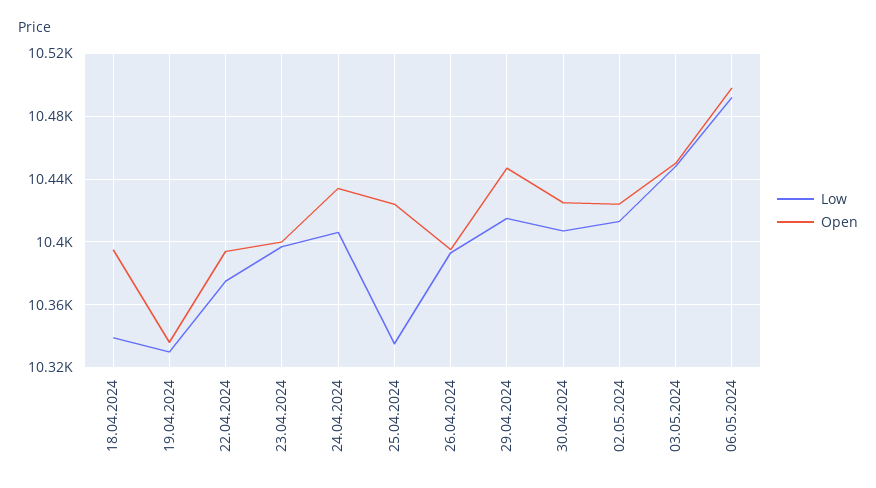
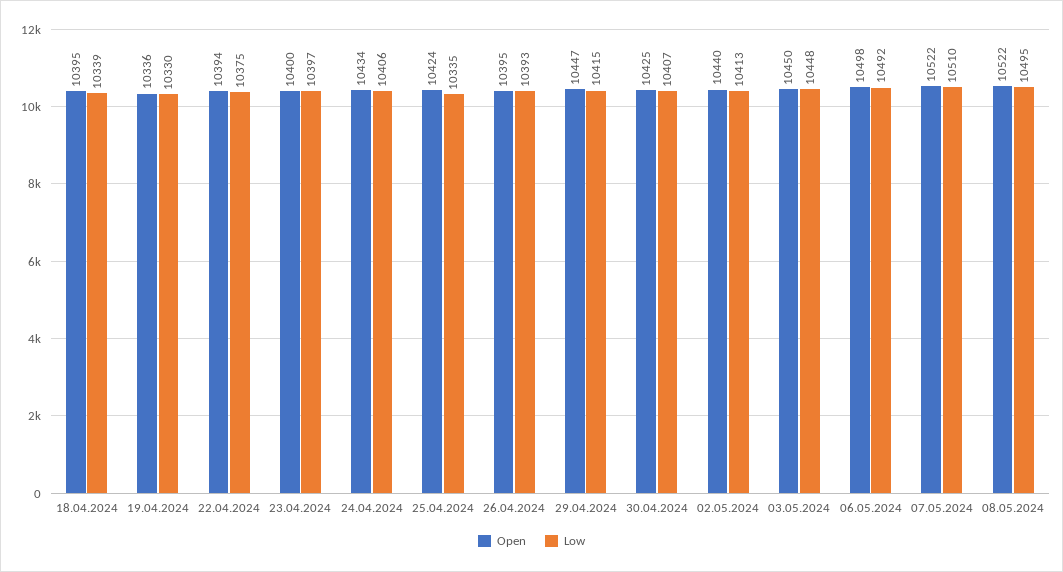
Open, 02.05.2024: 10425 -> 10440
Open, 07.05.2024: none -> 10522
Low, 07.05.2024: none -> 10510
Open, 08.05.2024: none -> 10522
Low, 08.05.2024: none -> 10495

